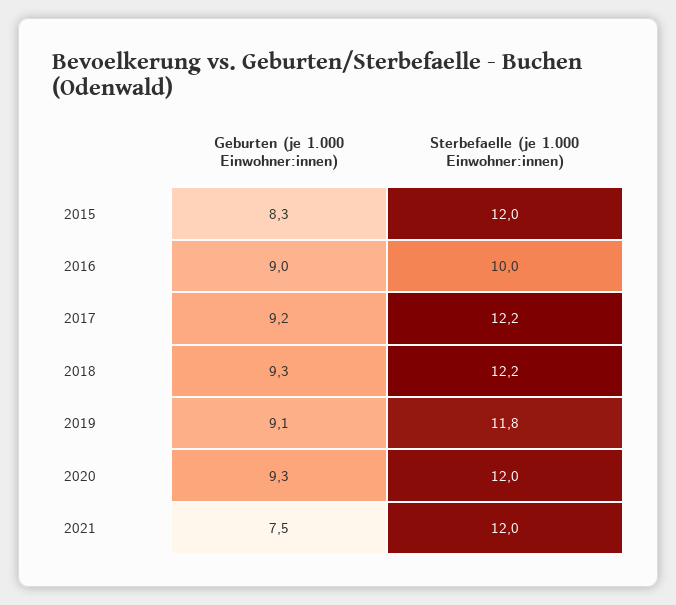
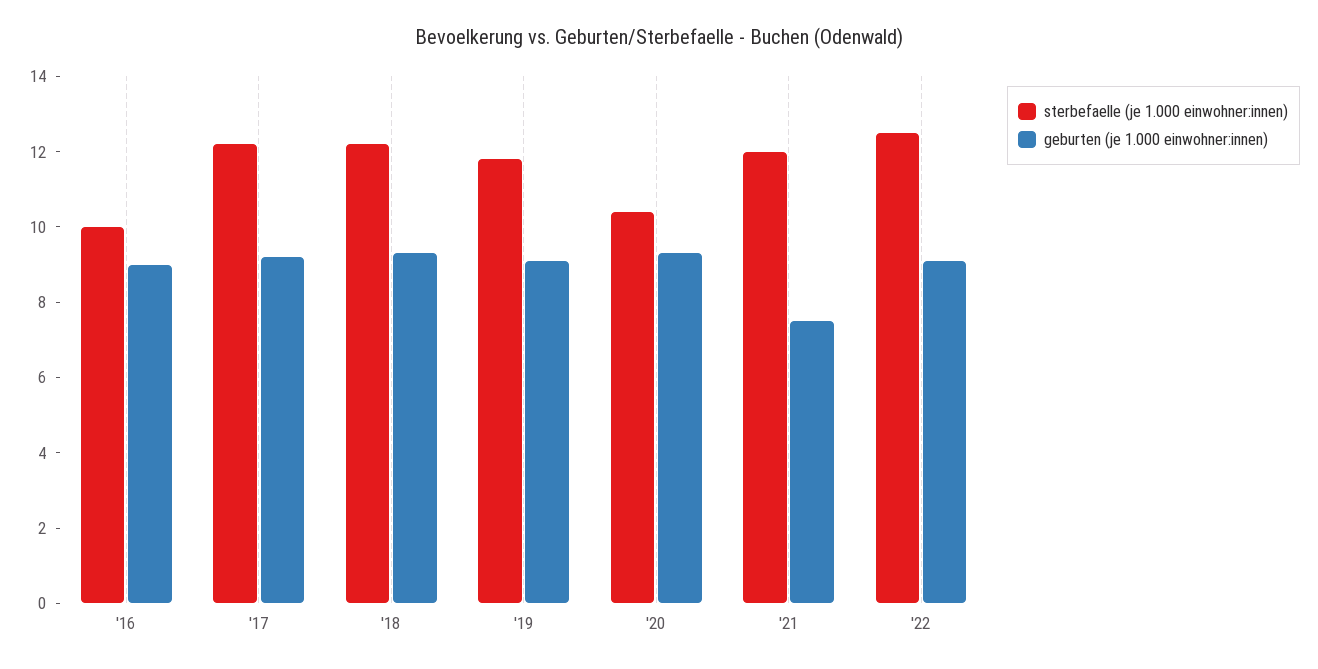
Geburten (je 1.000 Einwohner:innen), 2015: 8.3 -> none
Sterbefaelle (je 1.000 Einwohner:innen), 2015: 12 -> none
Sterbefaelle (je 1.000 Einwohner:innen), 2020: 12 -> 10.5
Sterbefaelle (je 1.000 Einwohner:innen), '22: none -> 12.5
Geburten (je 1.000 Einwohner:innen), '22: none -> 9

